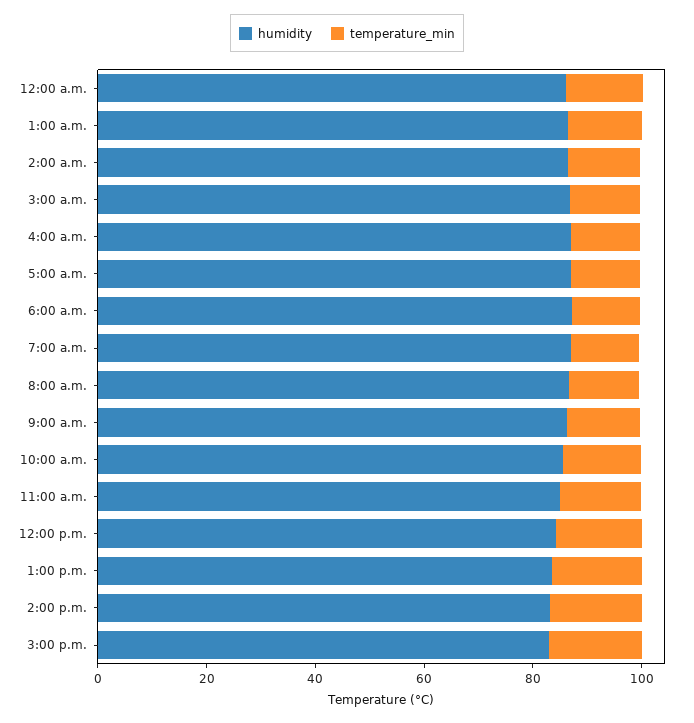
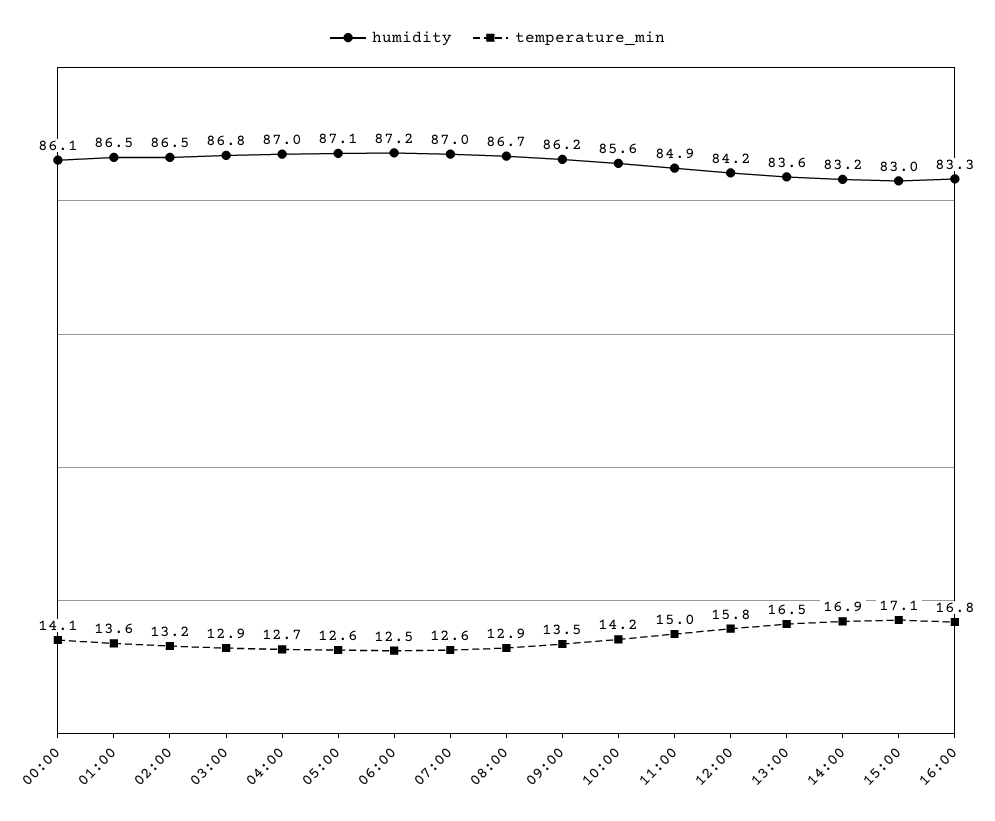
humidity, 16:00: none -> 83.3
temperature_min, 16:00: none -> 16.8

